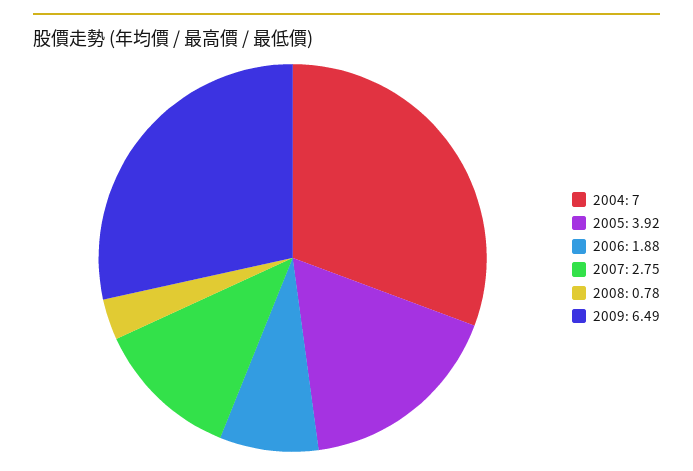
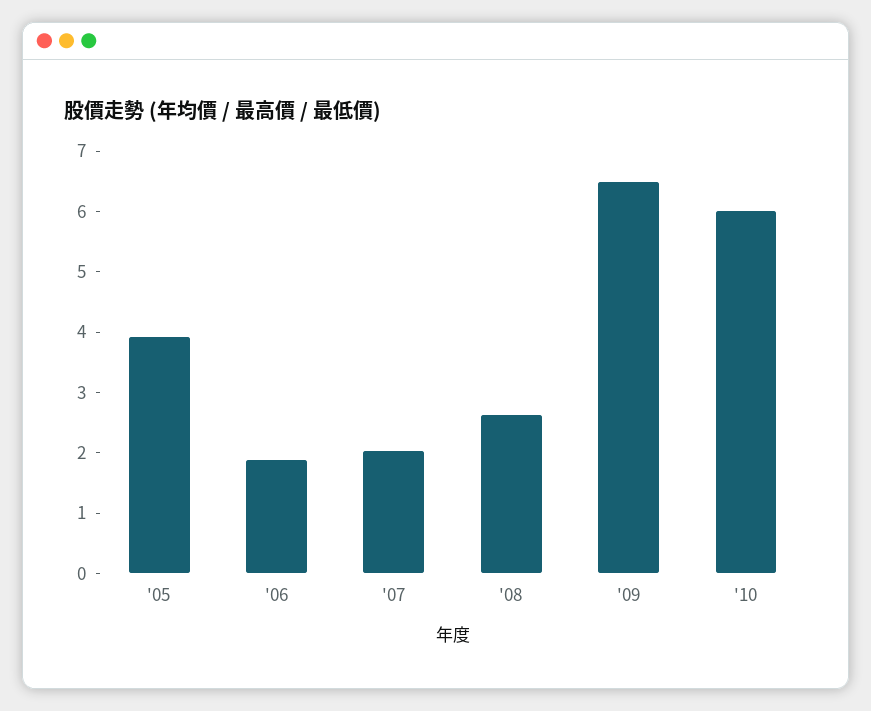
2004: 7 -> none
2007: 2.75 -> 2
2008: 0.78 -> 2.6
'10: none -> 6

